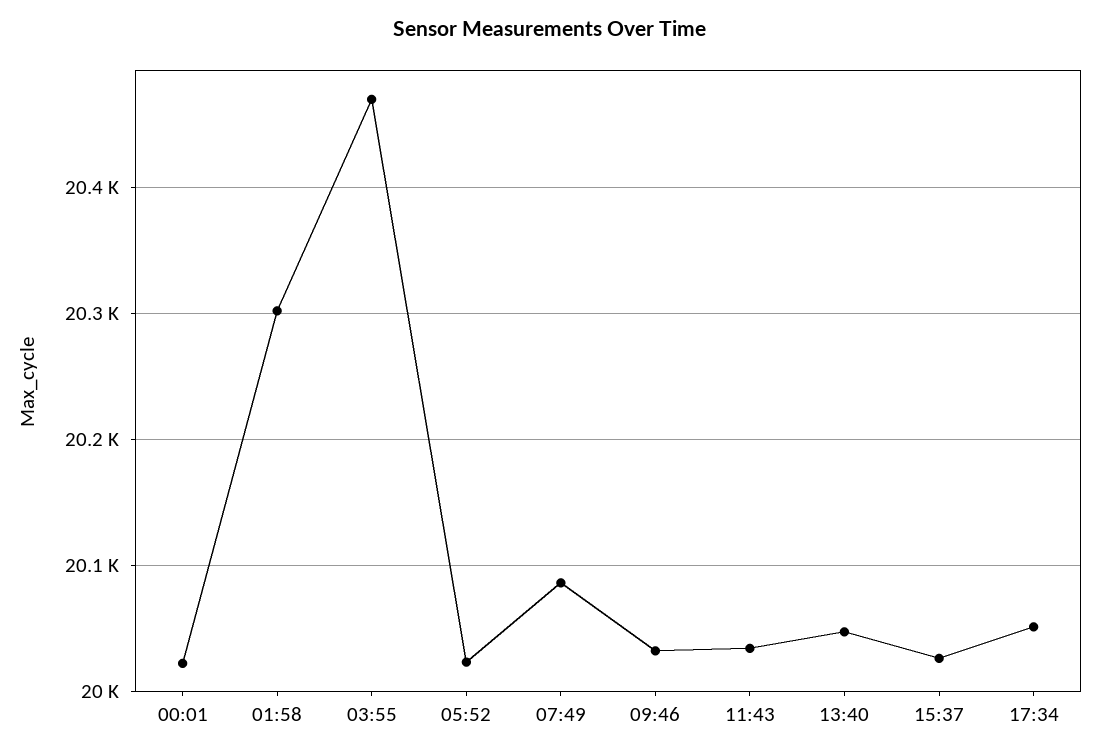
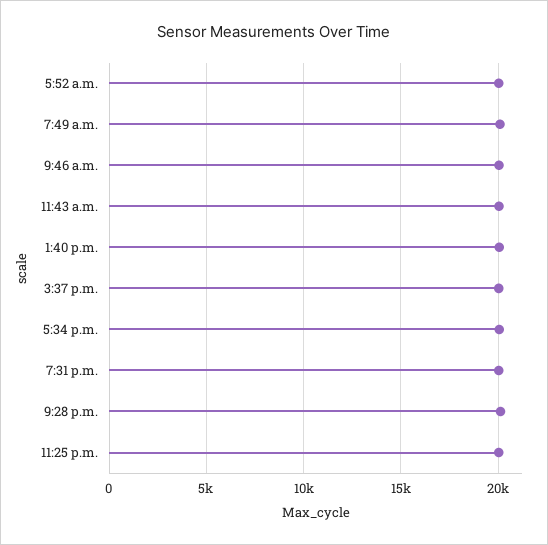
00:01: 20020 -> none
01:58: 20300 -> none
03:55: 20470 -> none
7:31 p.m.: none -> 20000
9:28 p.m.: none -> 20000
11:25 p.m.: none -> 20000

